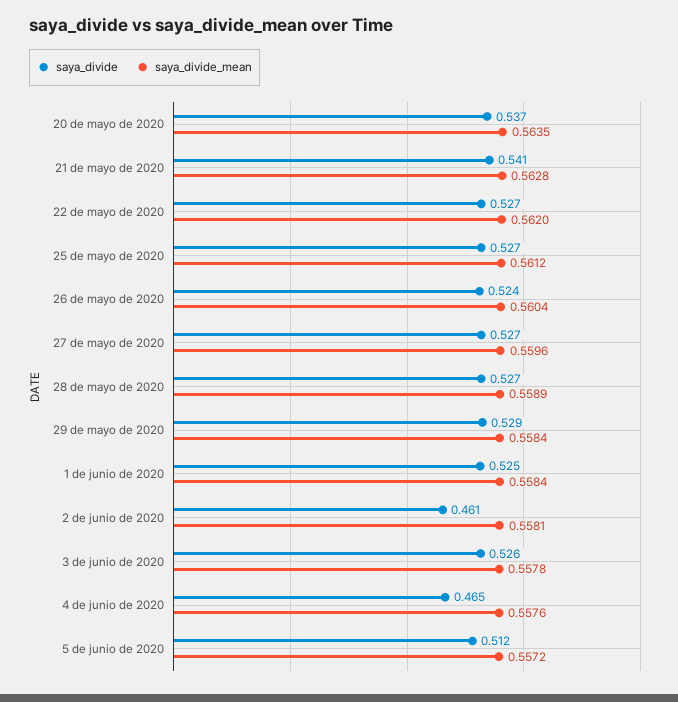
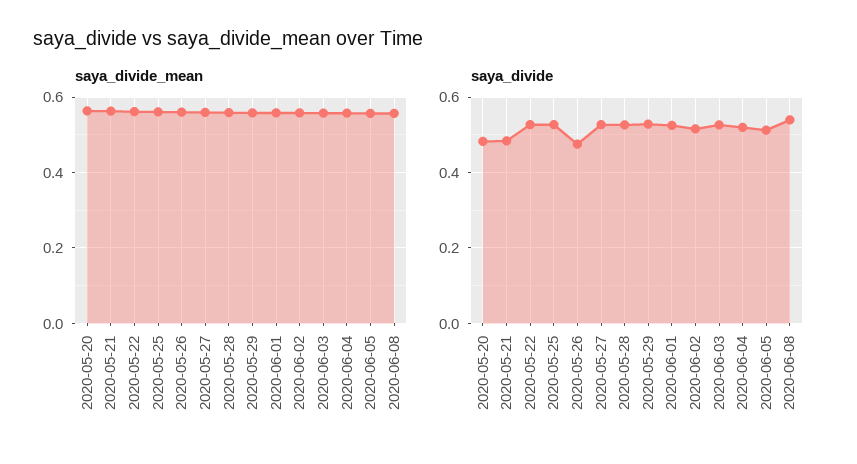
saya_divide, 20 de mayo de 2020: 0.537 -> 0.48
saya_divide, 21 de mayo de 2020: 0.541 -> 0.48
saya_divide, 26 de mayo de 2020: 0.524 -> 0.48
saya_divide, 2 de junio de 2020: 0.461 -> 0.52
saya_divide, 4 de junio de 2020: 0.465 -> 0.52
saya_divide_mean, 2020-06-08: none -> 0.56
saya_divide, 2020-06-08: none -> 0.54

